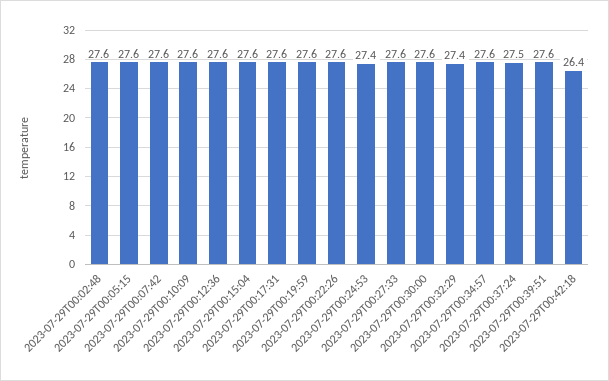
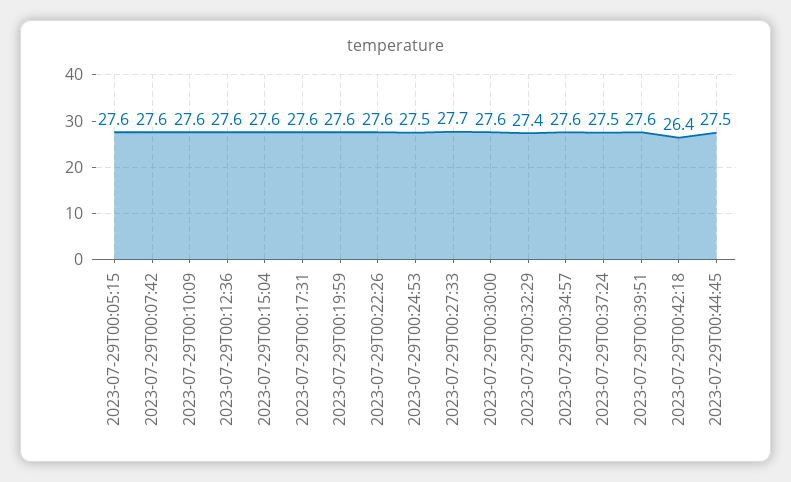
2023-07-29T00:02:48: 27.6 -> none
2023-07-29T00:24:53: 27.4 -> 27.5
2023-07-29T00:27:33: 27.6 -> 27.7
2023-07-29T00:44:45: none -> 27.5

